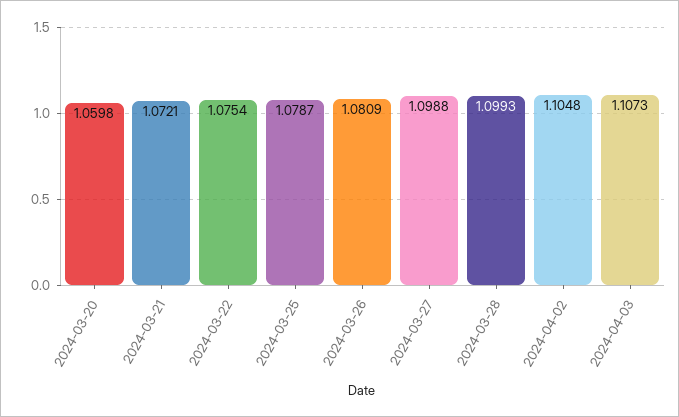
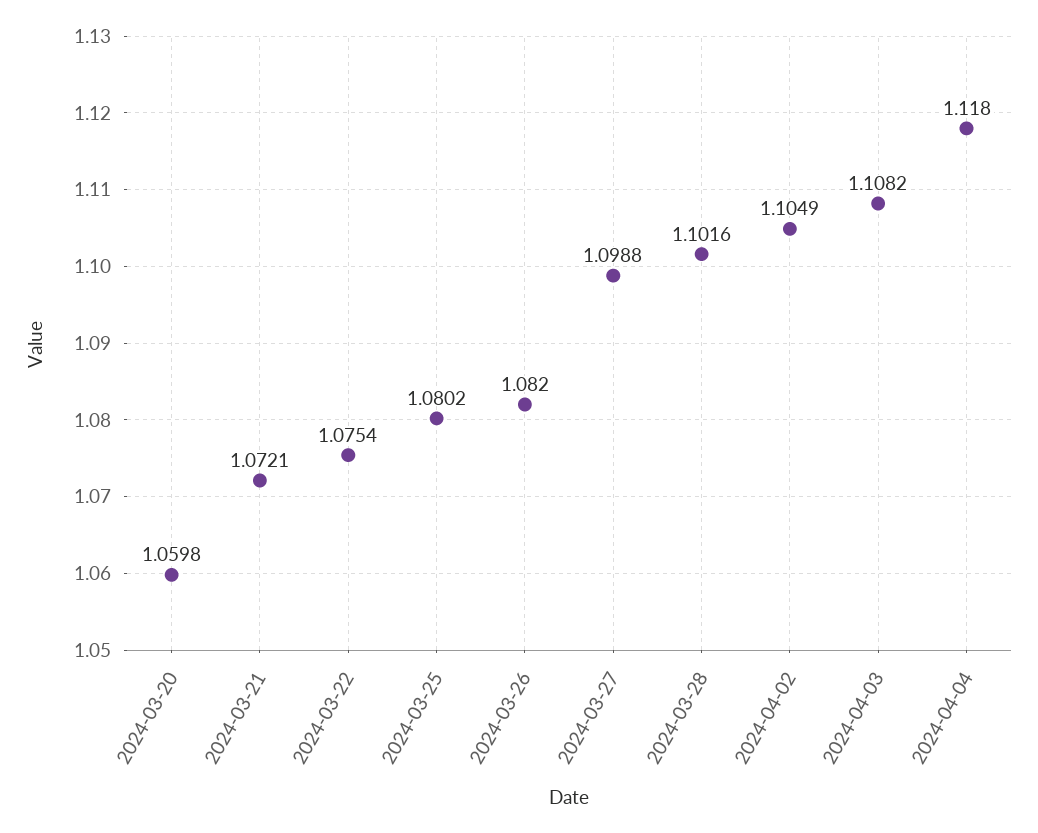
2024-03-25: 1.0787 -> 1.0802
2024-03-26: 1.0809 -> 1.082
2024-03-28: 1.0993 -> 1.1016
2024-04-02: 1.1048 -> 1.1049
2024-04-03: 1.1073 -> 1.1082
2024-04-04: none -> 1.118

